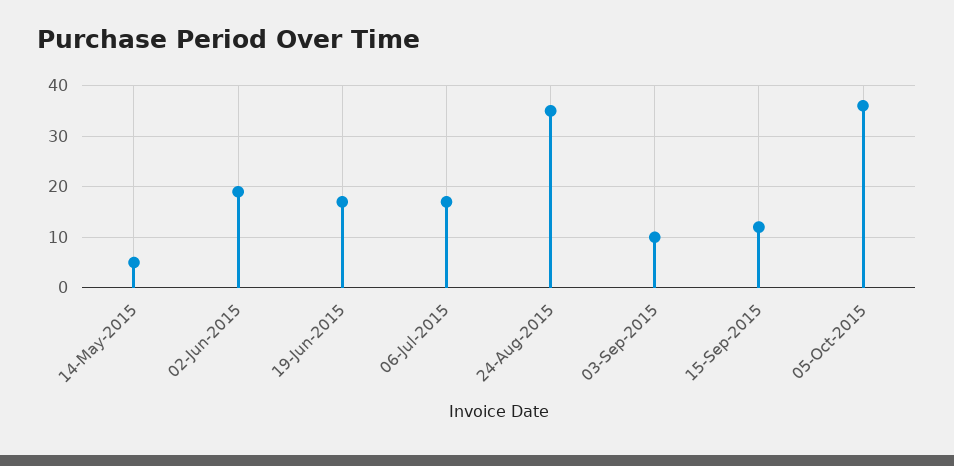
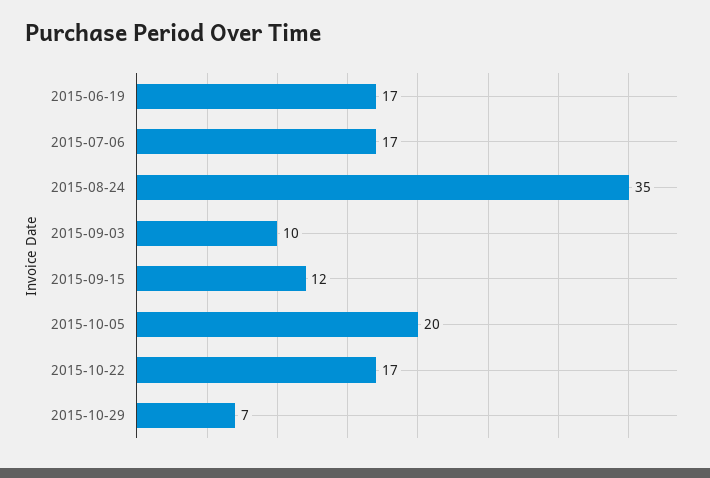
14-May-2015: 5 -> none
02-Jun-2015: 20 -> none
05-Oct-2015: 35 -> 20
2015-10-22: none -> 17
2015-10-29: none -> 7

